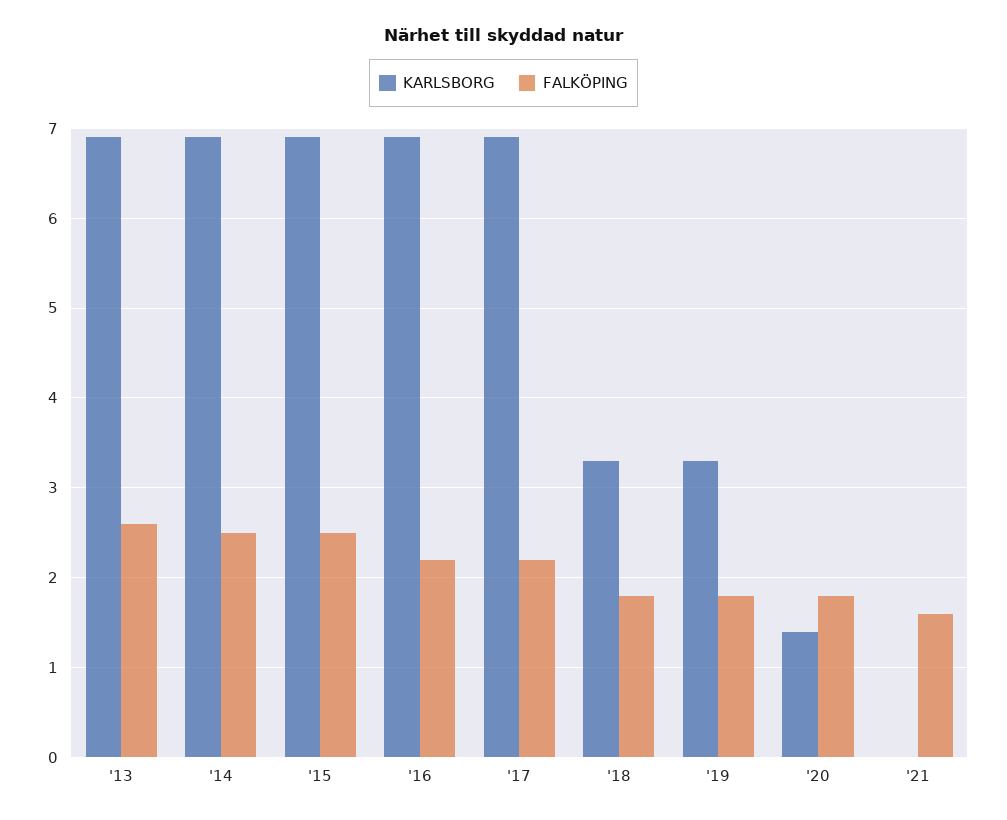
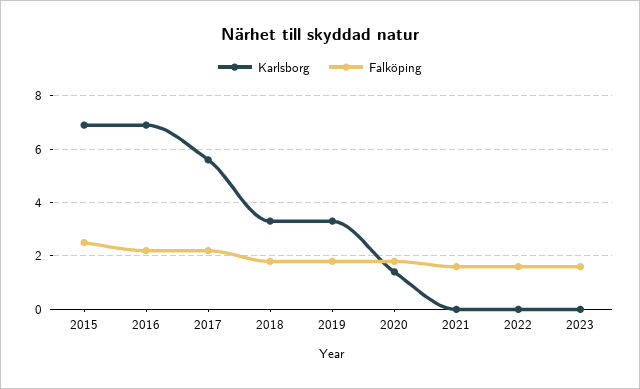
KARLSBORG, '13: 6.9 -> none
FALKÖPING, '13: 2.6 -> none
KARLSBORG, '14: 6.9 -> none
FALKÖPING, '14: 2.5 -> none
KARLSBORG, '17: 6.9 -> 5.5
KARLSBORG, 2022: none -> 0
FALKÖPING, 2022: none -> 1.5
KARLSBORG, 2023: none -> 0
FALKÖPING, 2023: none -> 1.5

